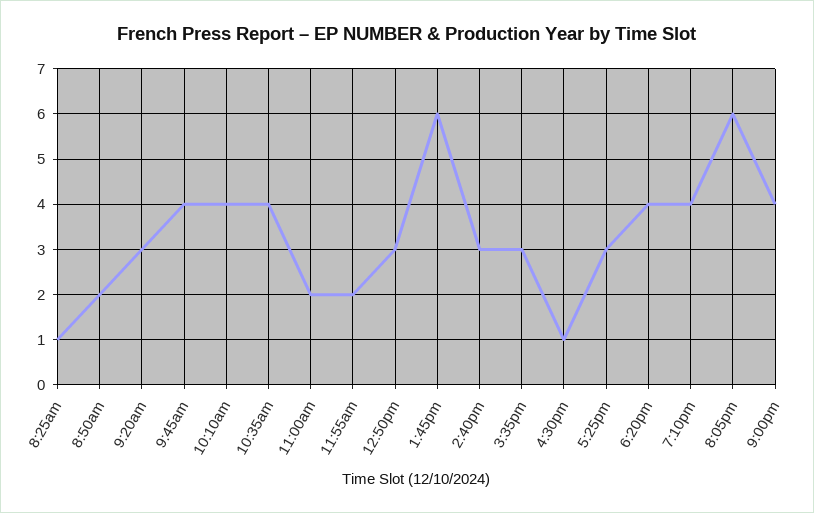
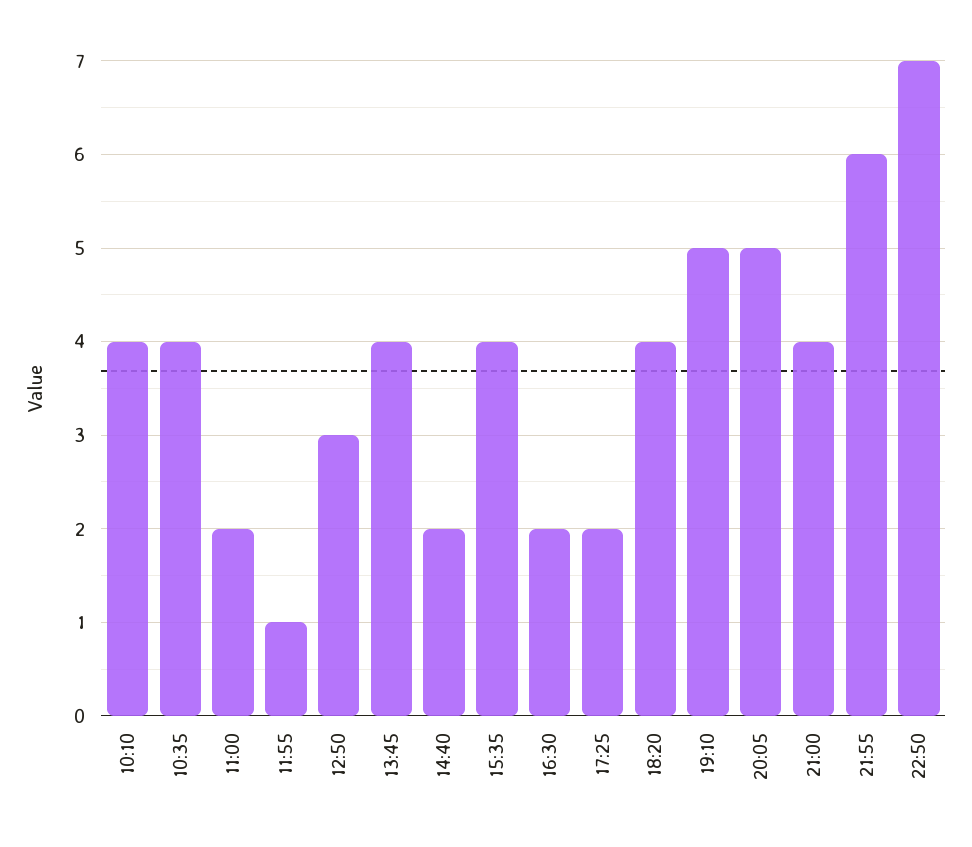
8:25am: 1 -> none
8:50am: 2 -> none
9:20am: 3 -> none
9:45am: 4 -> none
11:55am: 2 -> 1
1:45pm: 6 -> 4
2:40pm: 3 -> 2
3:35pm: 3 -> 4
4:30pm: 1 -> 2
5:25pm: 3 -> 2
7:10pm: 4 -> 5
8:05pm: 6 -> 5
21:55: none -> 6
22:50: none -> 7

